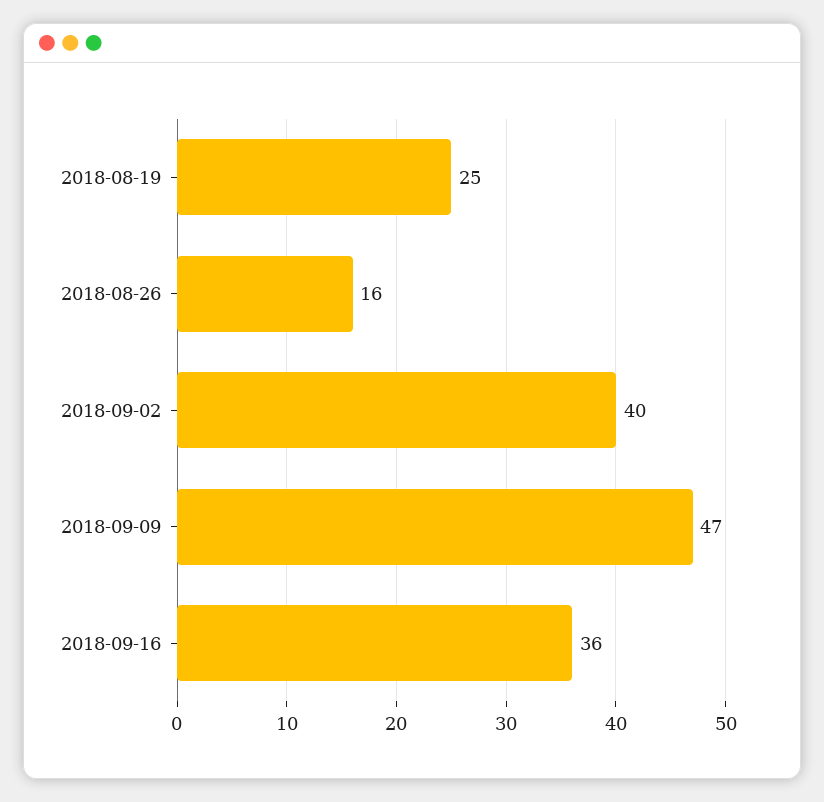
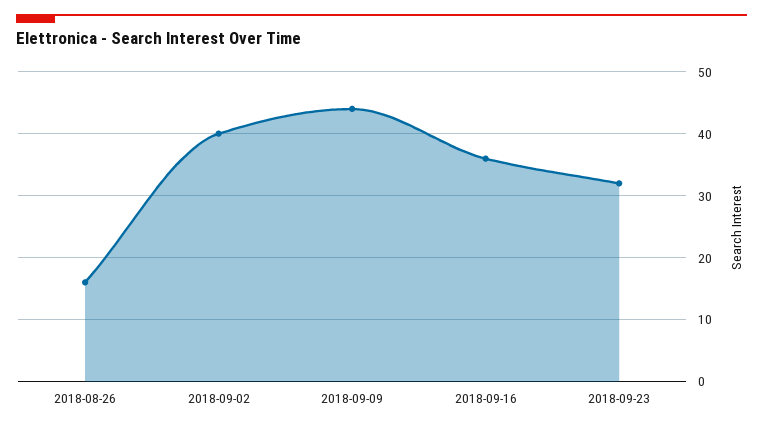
2018-08-19: 25 -> none
2018-09-09: 47 -> 44
2018-09-23: none -> 32

